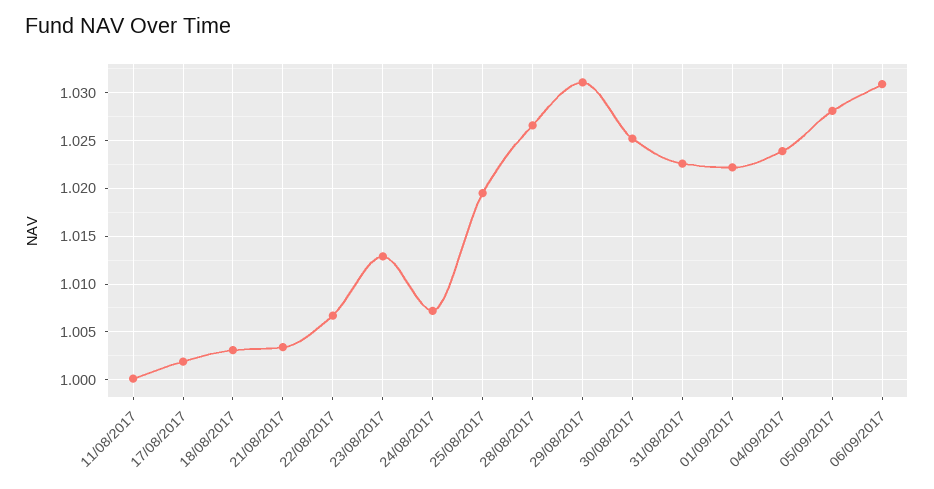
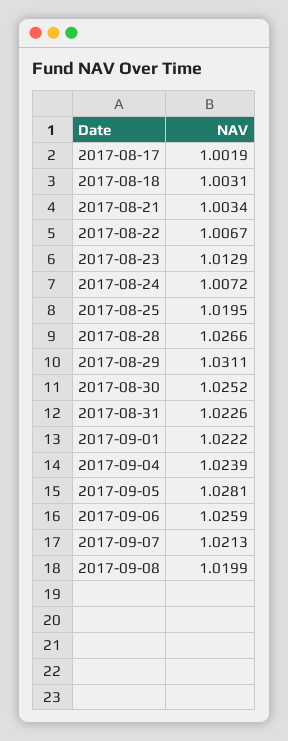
11/08/2017: 1 -> none
06/09/2017: 1.031 -> 1.0259
2017-09-07: none -> 1.0213
2017-09-08: none -> 1.0199

